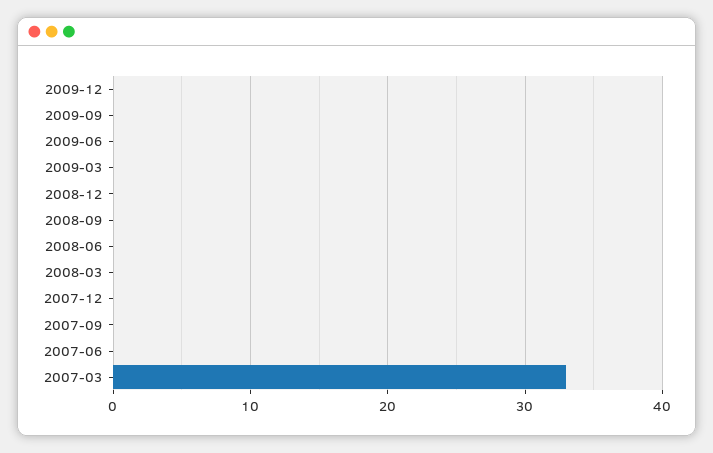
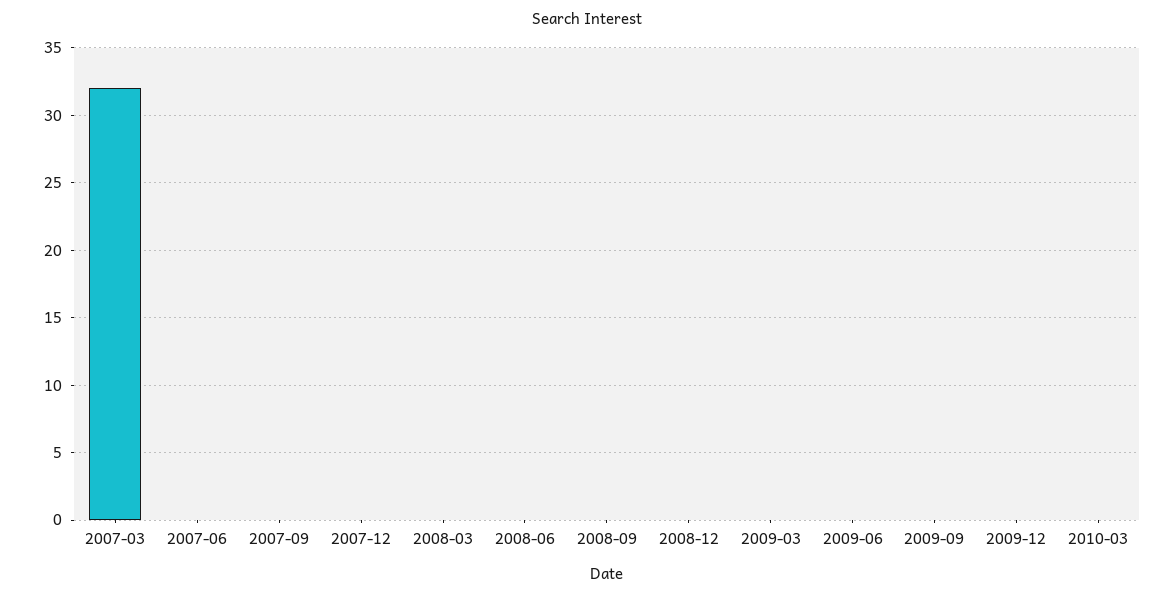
2007-03: 33 -> 32
2010-03: none -> 0

